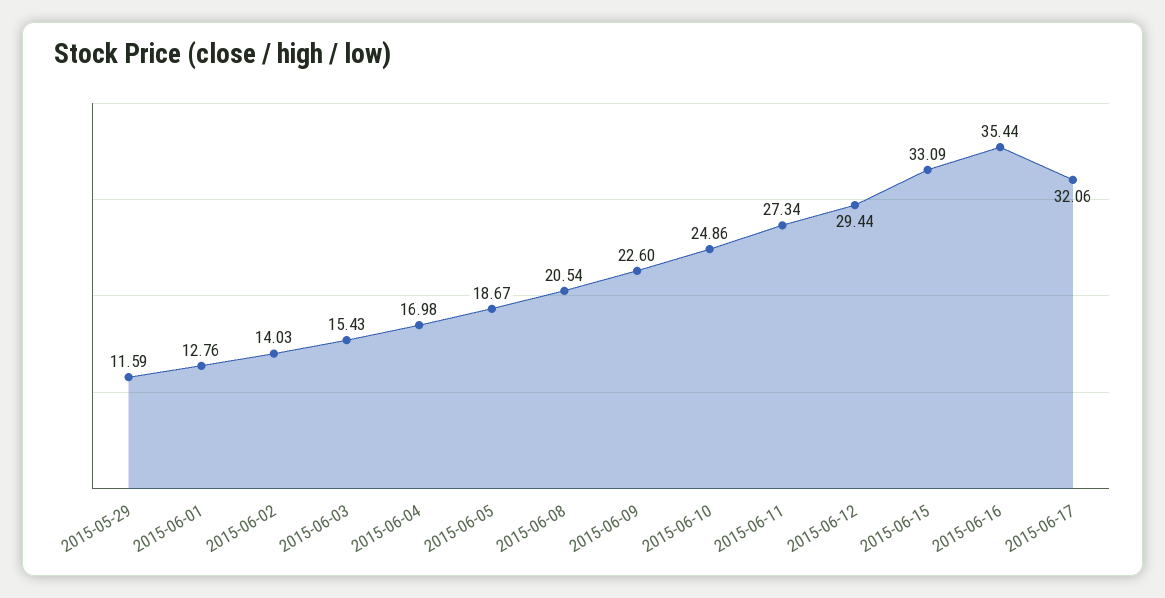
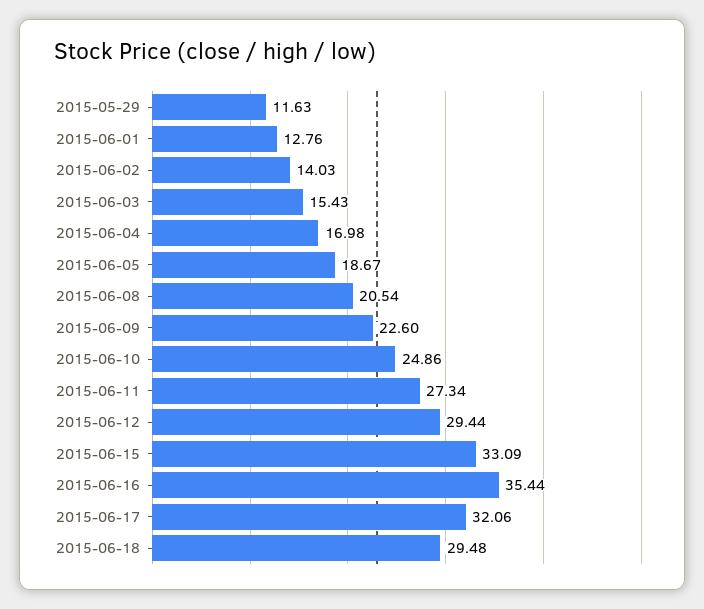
2015-05-29: 11.59 -> 11.63
2015-06-18: none -> 29.48

